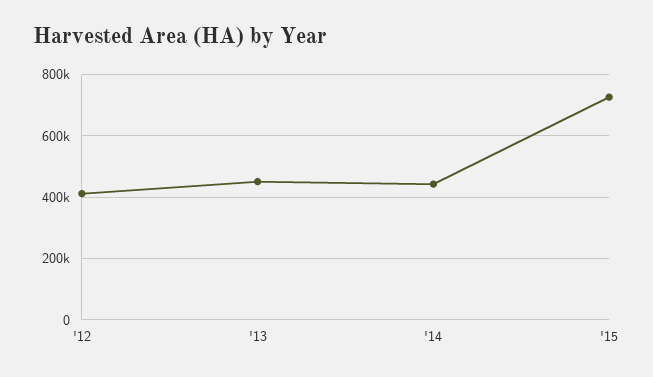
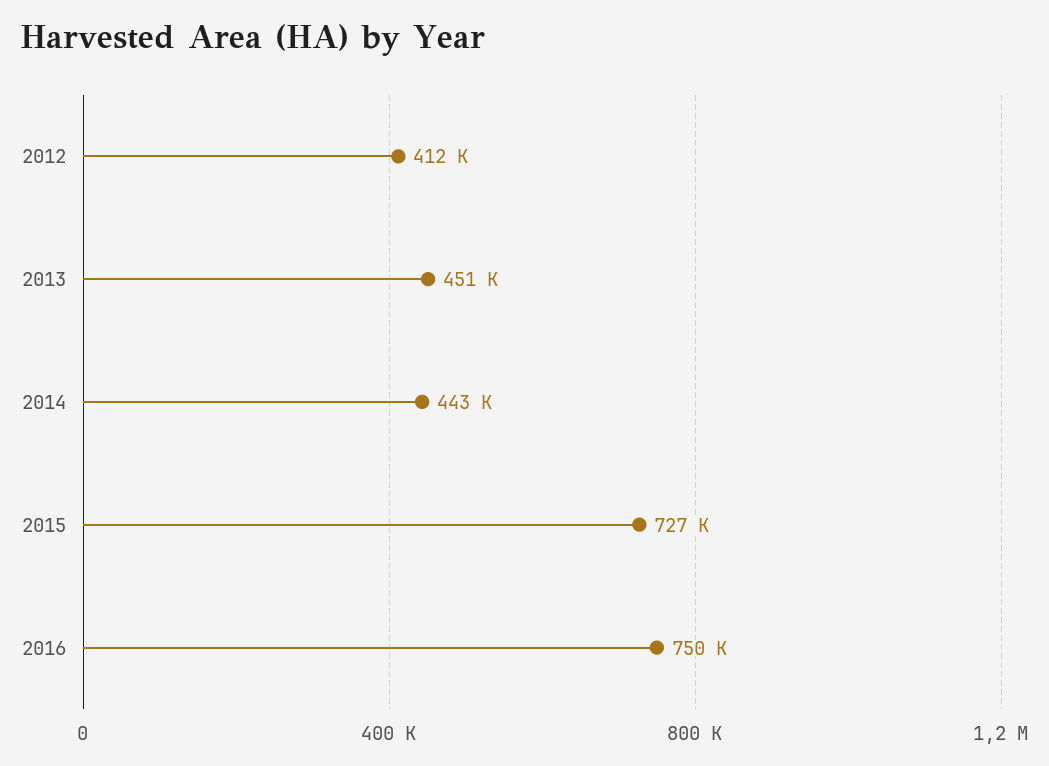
2016: none -> 750000

